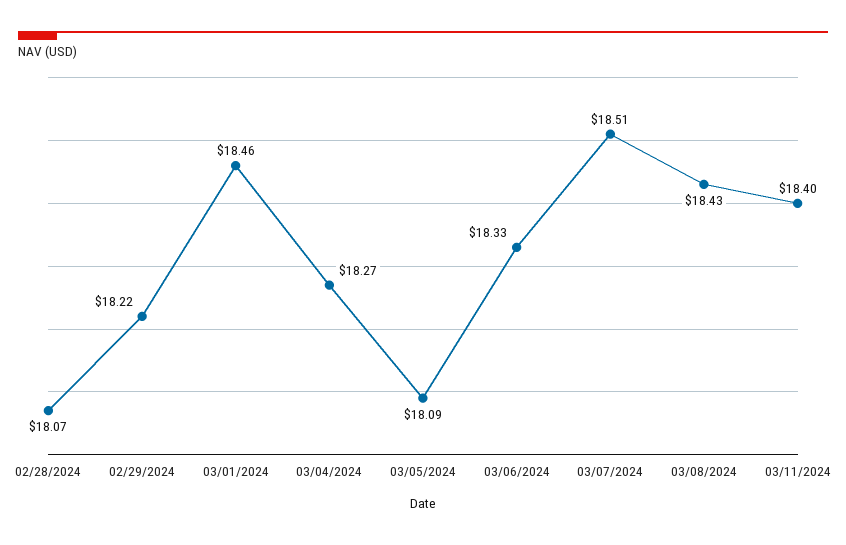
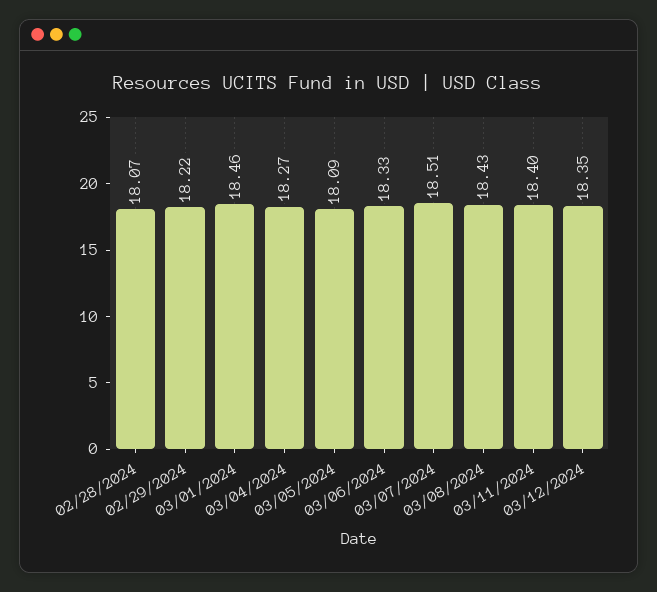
03/12/2024: none -> 18.35

